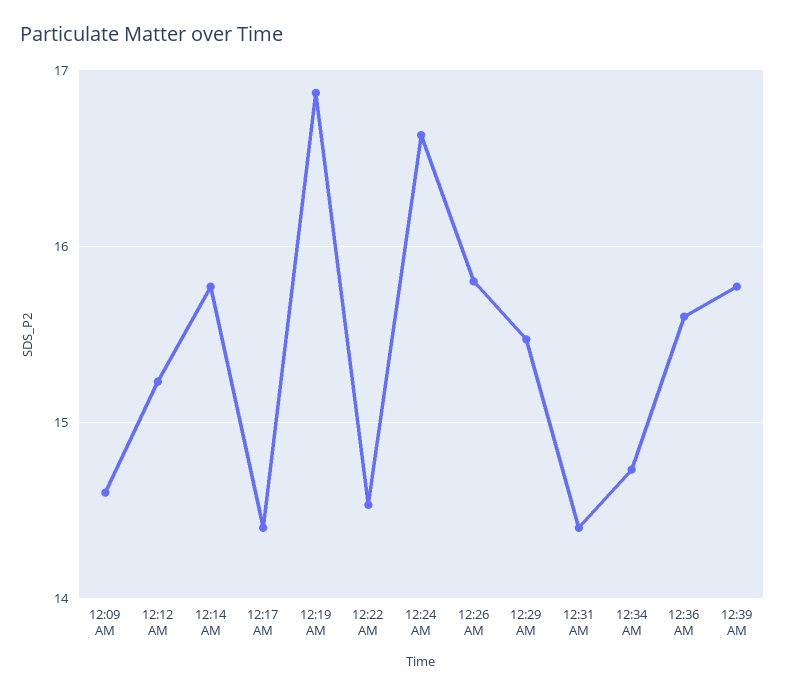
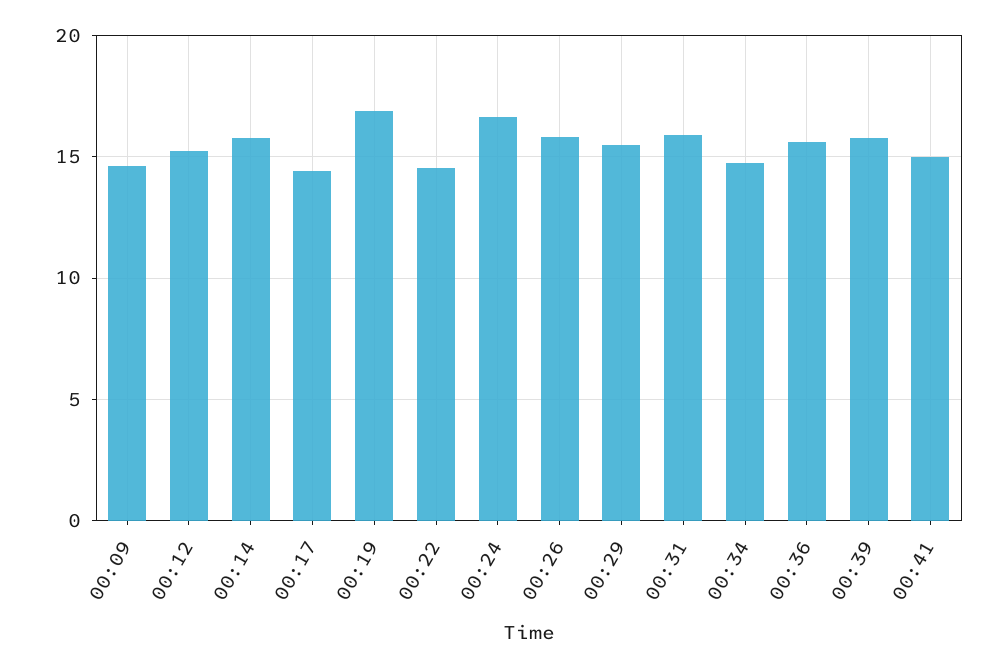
12:31 AM: 14.4 -> 16
00:41: none -> 15

